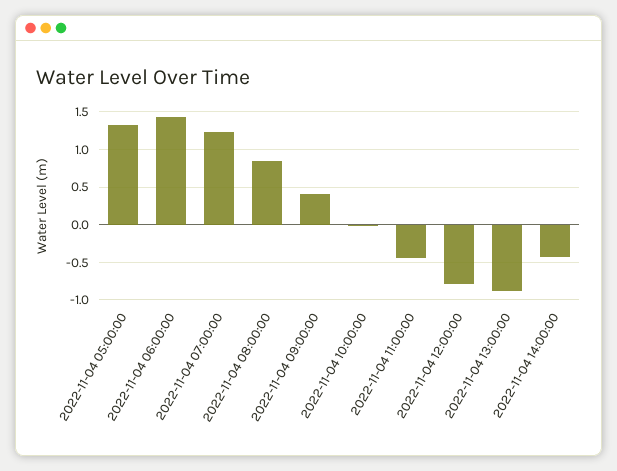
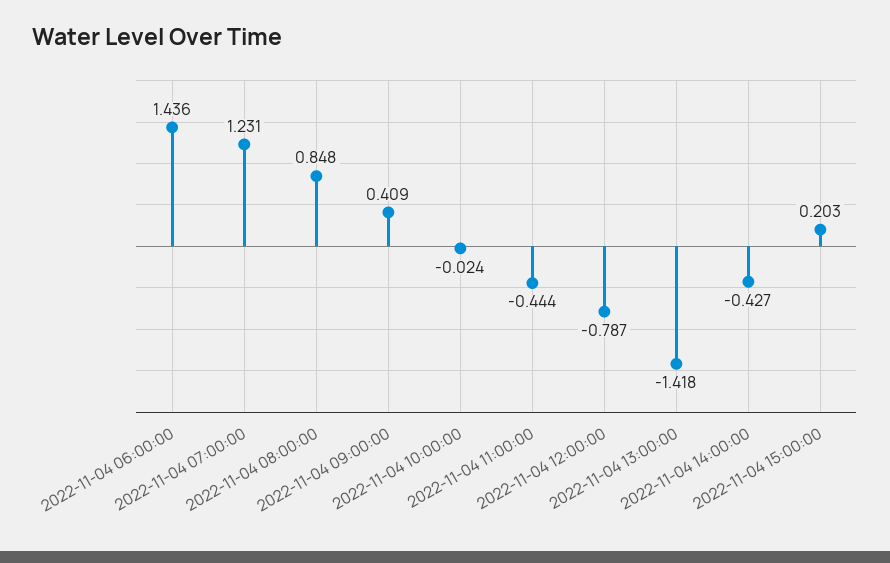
2022-11-04 05:00:00: 1.3 -> none
2022-11-04 13:00:00: -0.9 -> -1.418
2022-11-04 15:00:00: none -> 0.203

